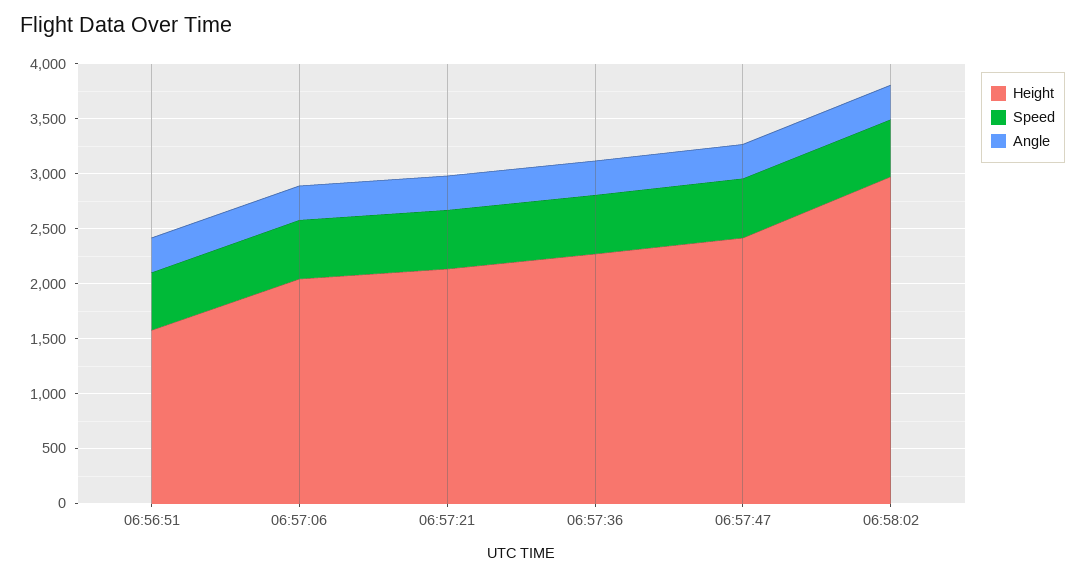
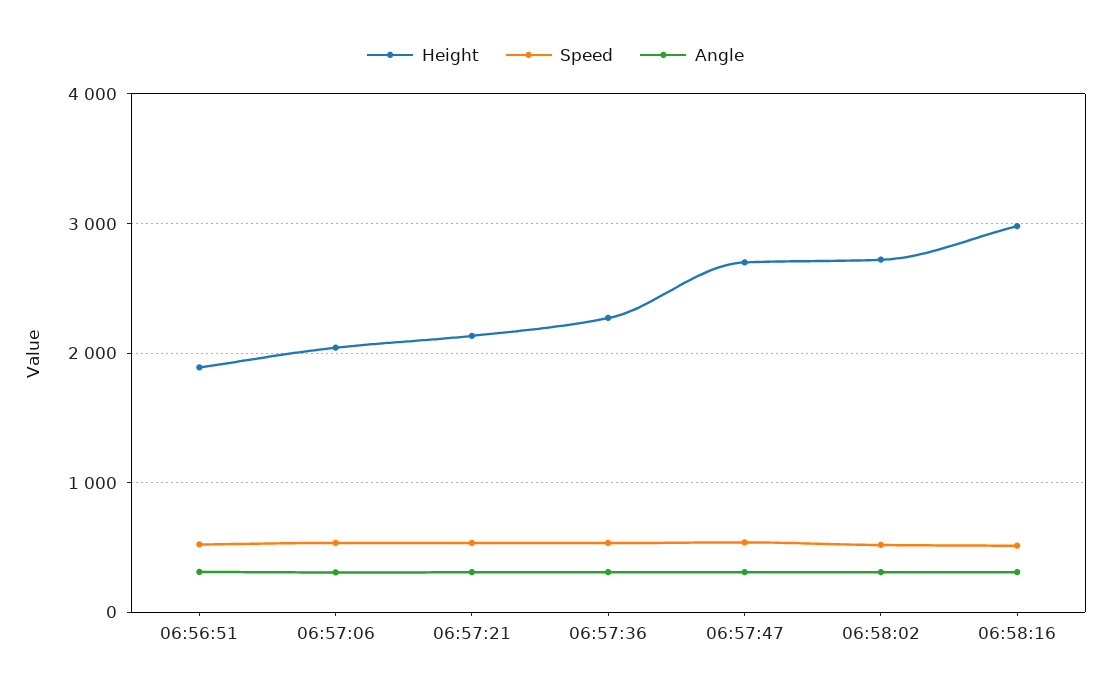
Height, 06:56:51: 1600 -> 1900
Height, 06:57:47: 2400 -> 2700
Height, 06:58:02: 3000 -> 2700
Height, 06:58:16: none -> 3000
Speed, 06:58:16: none -> 500
Angle, 06:58:16: none -> 300

